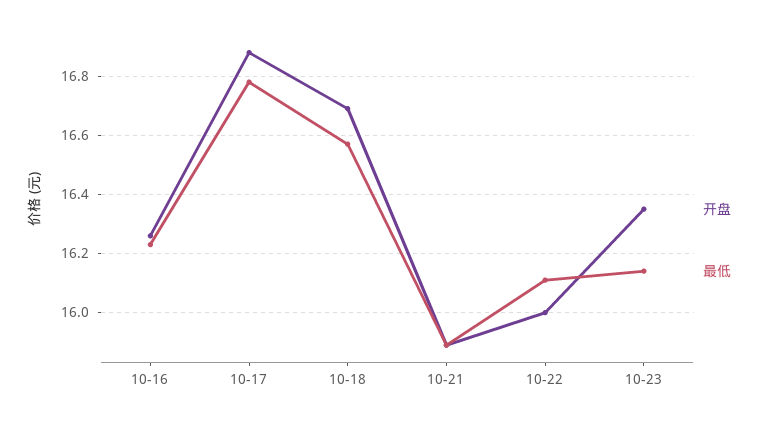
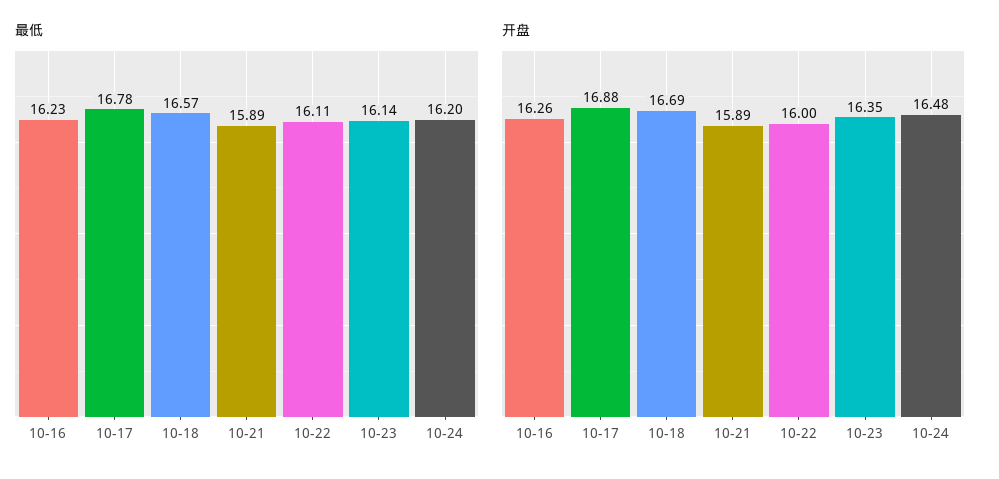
最低, 10-24: none -> 16.2
开盘, 10-24: none -> 16.48

